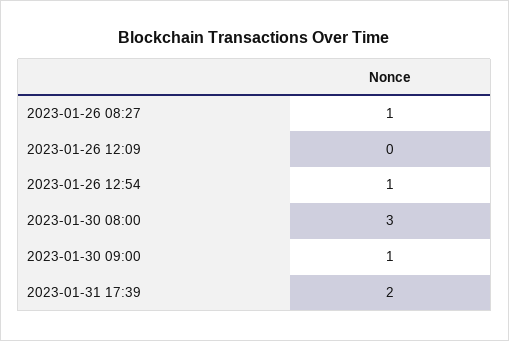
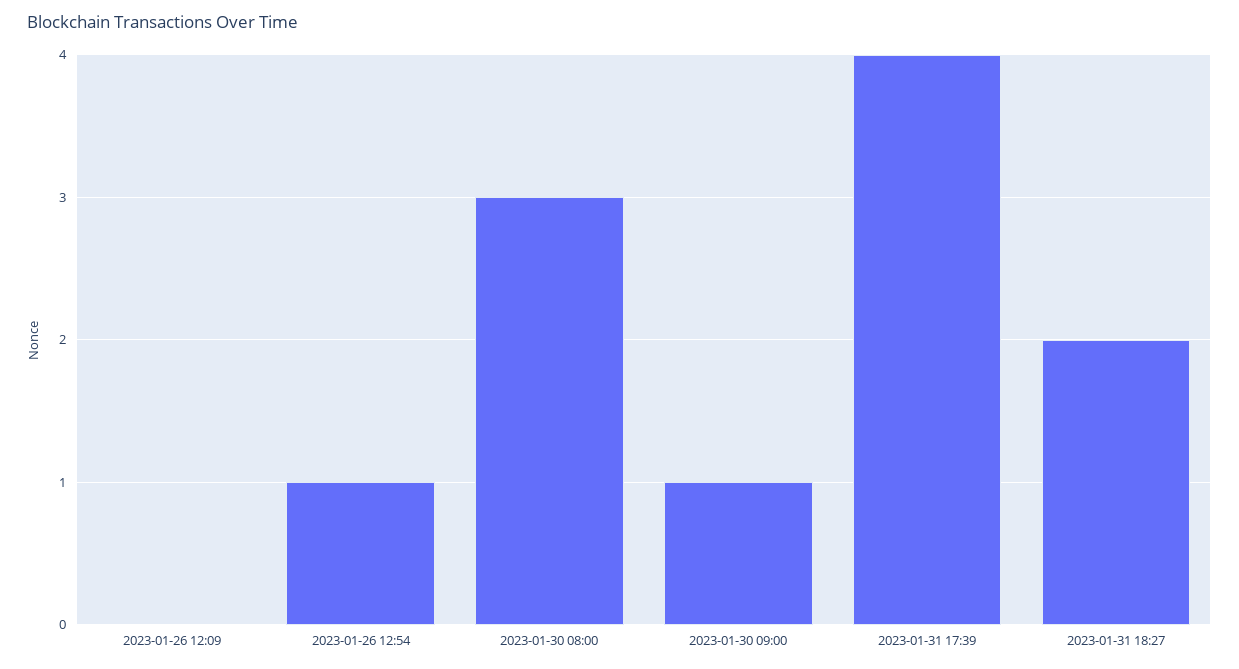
2023-01-26 08:27: 1 -> none
2023-01-31 17:39: 2 -> 4
2023-01-31 18:27: none -> 2

